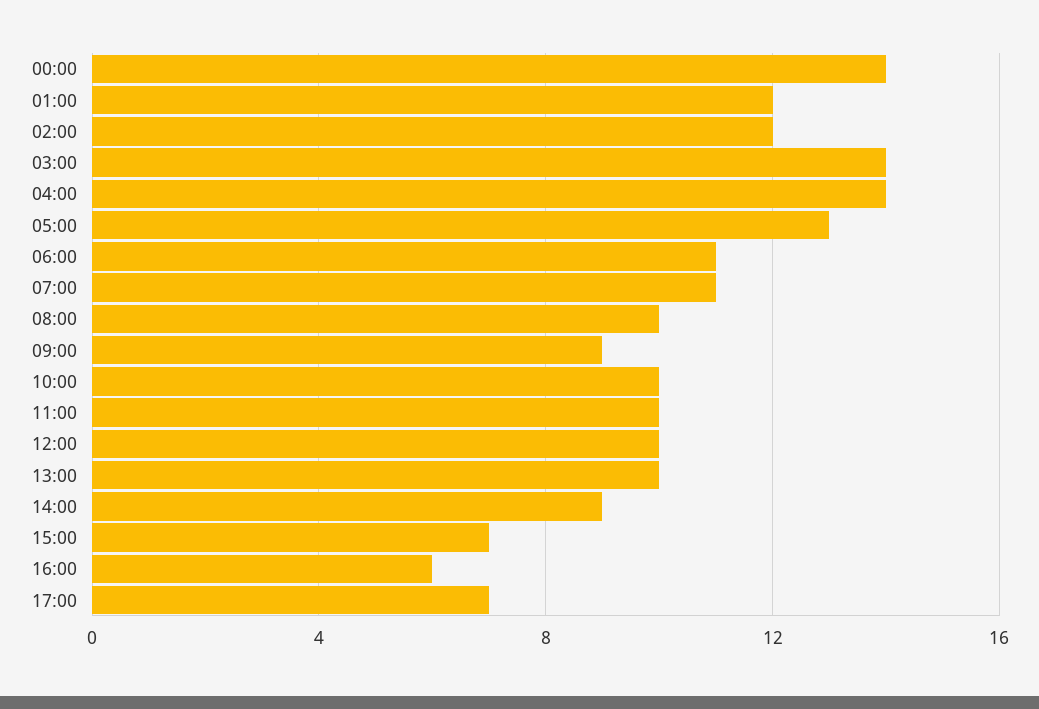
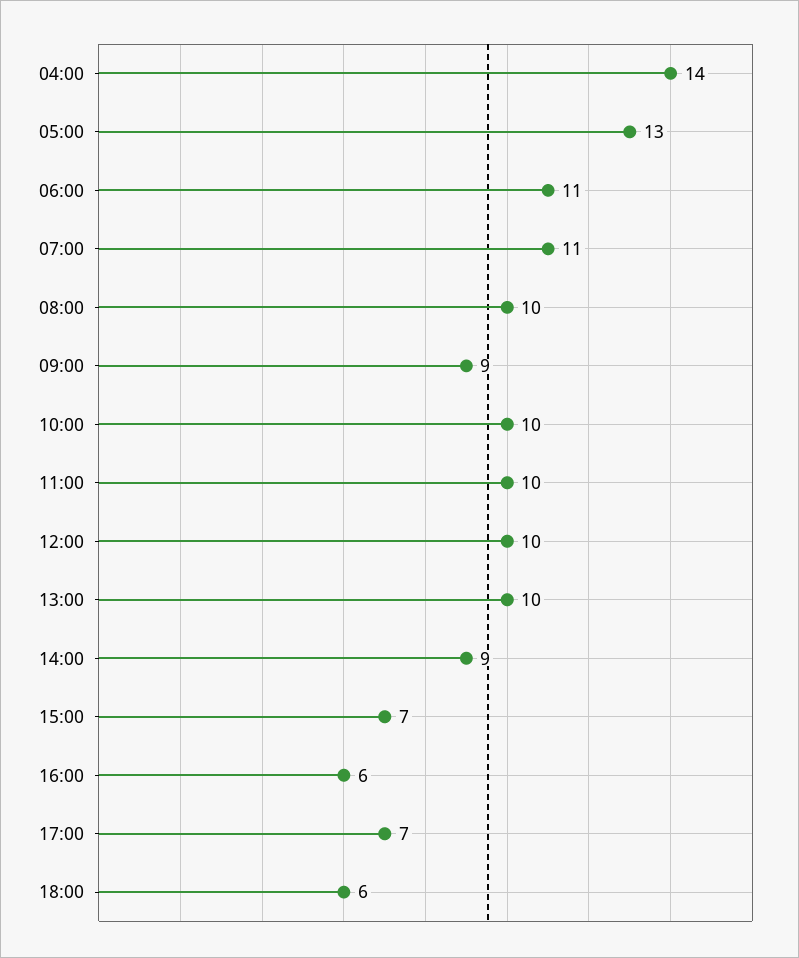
00:00: 14 -> none
01:00: 12 -> none
02:00: 12 -> none
03:00: 14 -> none
18:00: none -> 6

